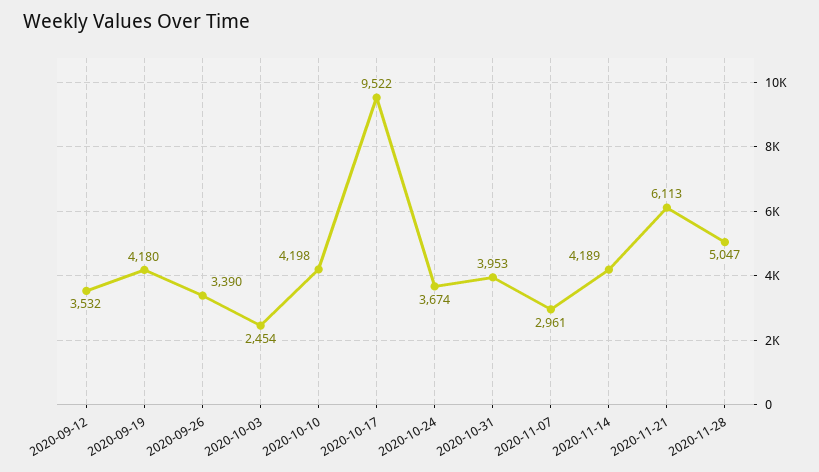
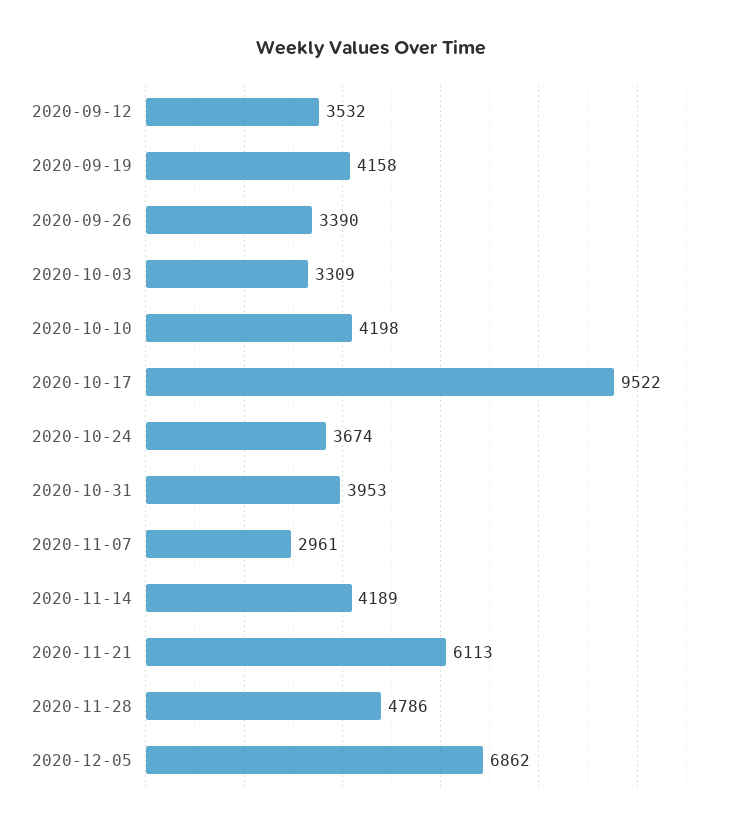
2020-09-19: 4180 -> 4158
2020-10-03: 2454 -> 3309
2020-11-28: 5047 -> 4786
2020-12-05: none -> 6862

